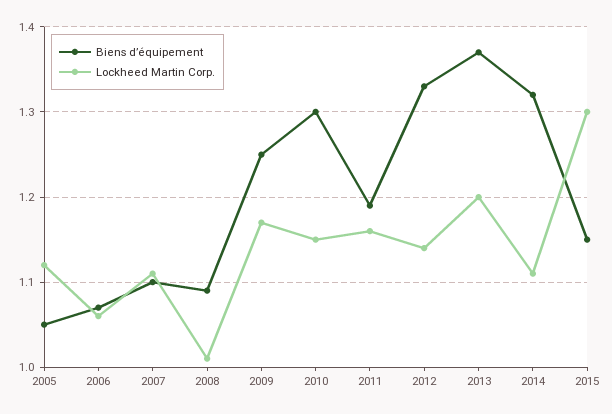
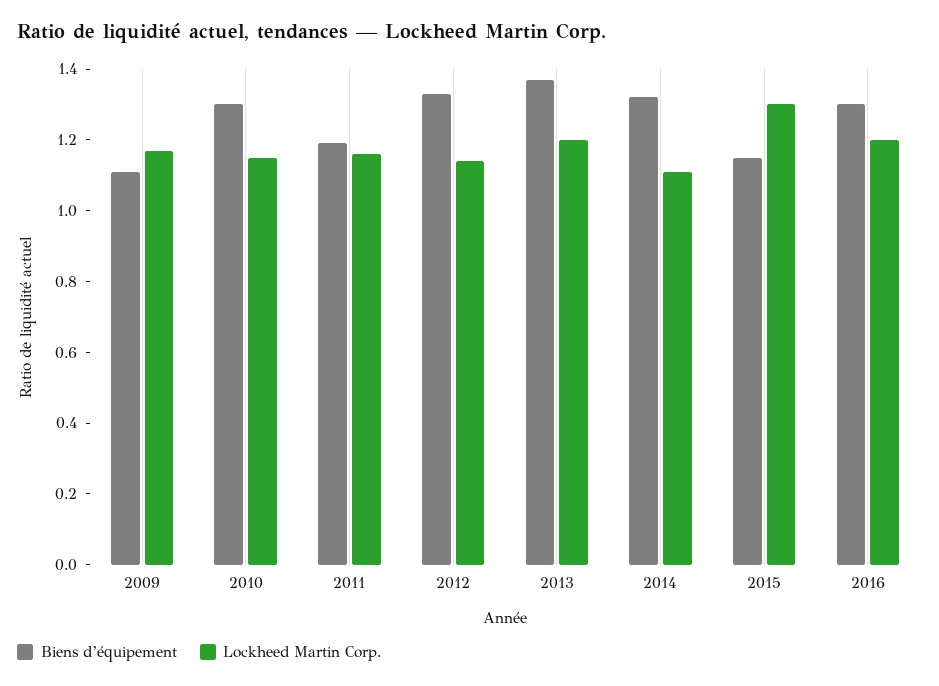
Biens d’équipement, 2005: 1.05 -> none
Lockheed Martin Corp., 2005: 1.12 -> none
Biens d’équipement, 2006: 1.07 -> none
Lockheed Martin Corp., 2006: 1.06 -> none
Biens d’équipement, 2007: 1.1 -> none
Lockheed Martin Corp., 2007: 1.11 -> none
Biens d’équipement, 2008: 1.09 -> none
Lockheed Martin Corp., 2008: 1.01 -> none
Biens d’équipement, 2009: 1.25 -> 1.1
Biens d’équipement, 2016: none -> 1.3
Lockheed Martin Corp., 2016: none -> 1.2

